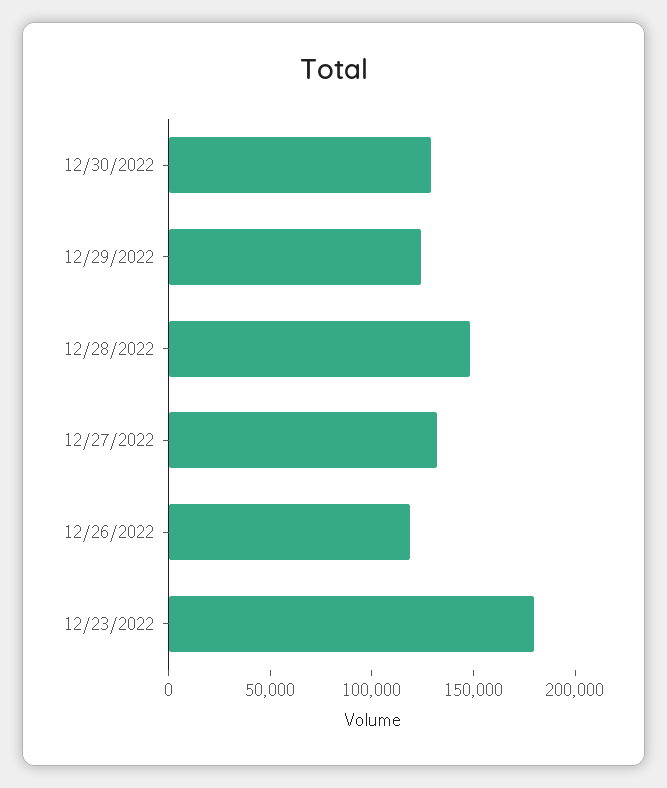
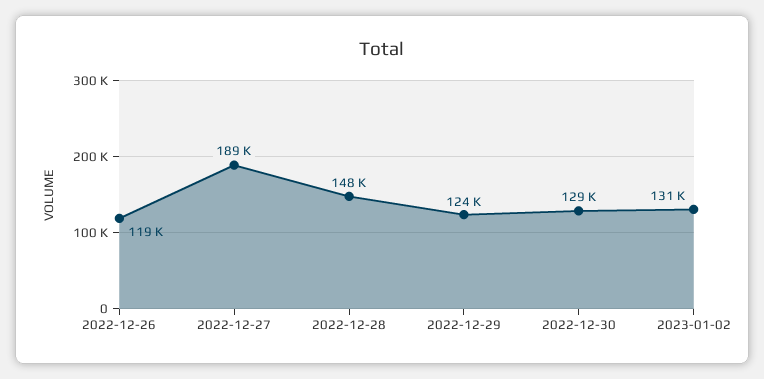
12/27/2022: 130000 -> 189000
12/23/2022: 180000 -> none
2023-01-02: none -> 131000

